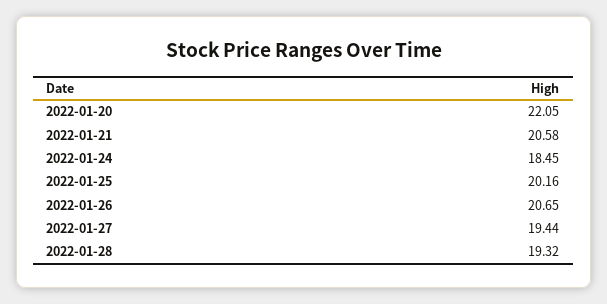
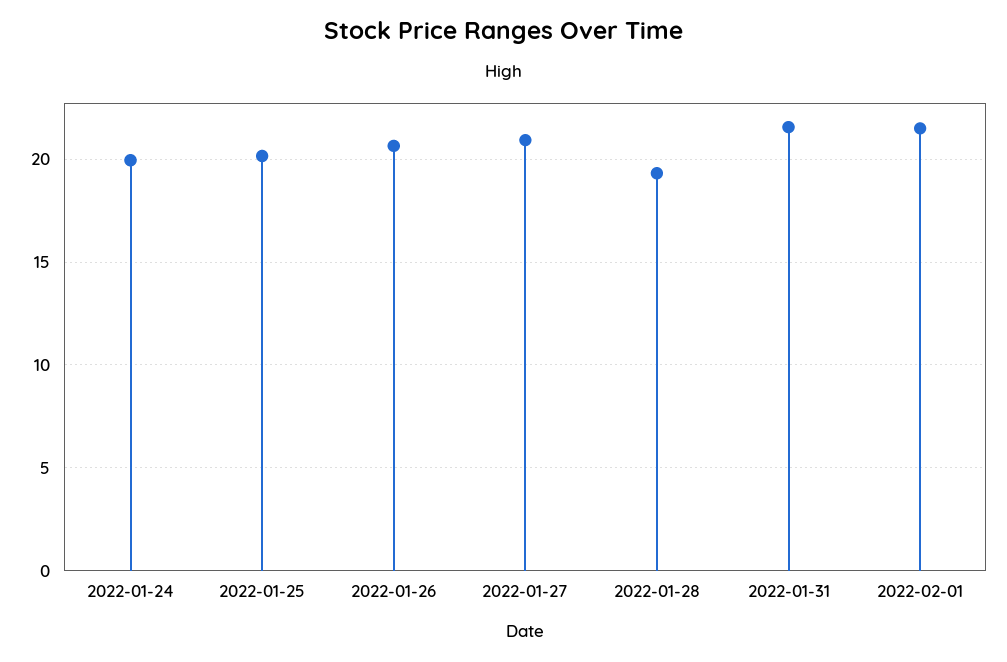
2022-01-20: 22.05 -> none
2022-01-21: 20.58 -> none
2022-01-24: 18.45 -> 20
2022-01-27: 19.44 -> 21
2022-01-31: none -> 21.5
2022-02-01: none -> 21.5

